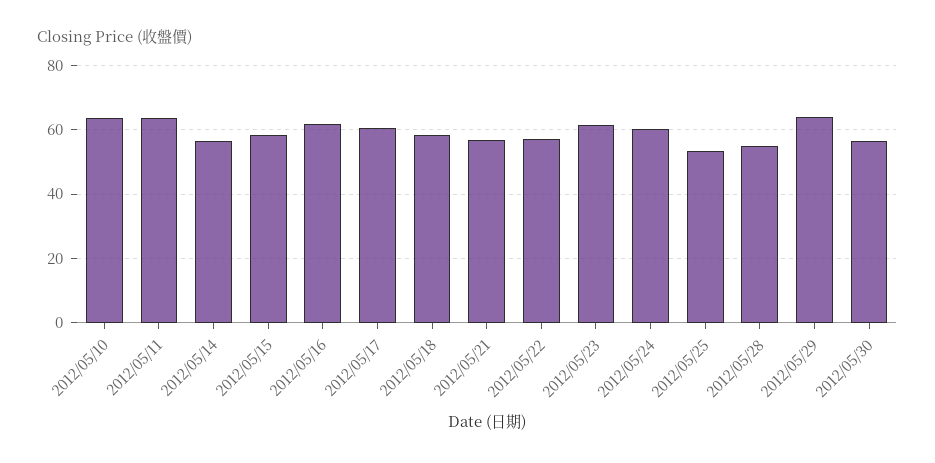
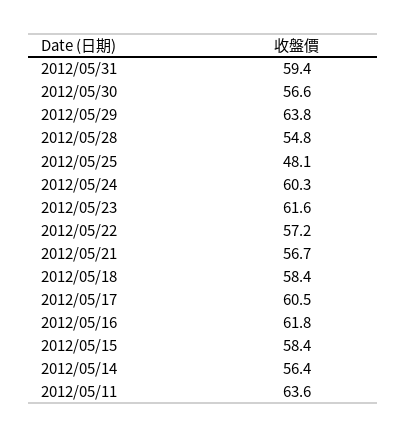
2012/05/10: 64 -> none
2012/05/25: 54 -> 48.1
2012/05/31: none -> 59.4

